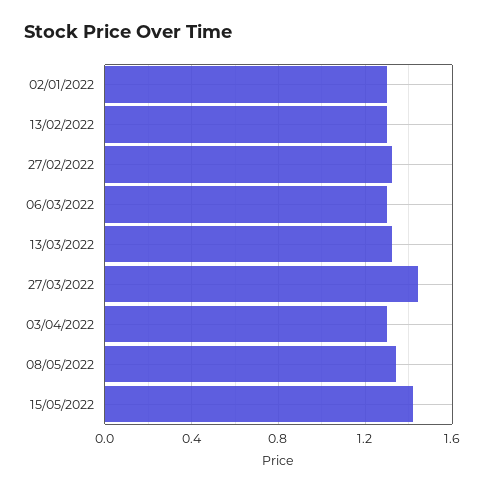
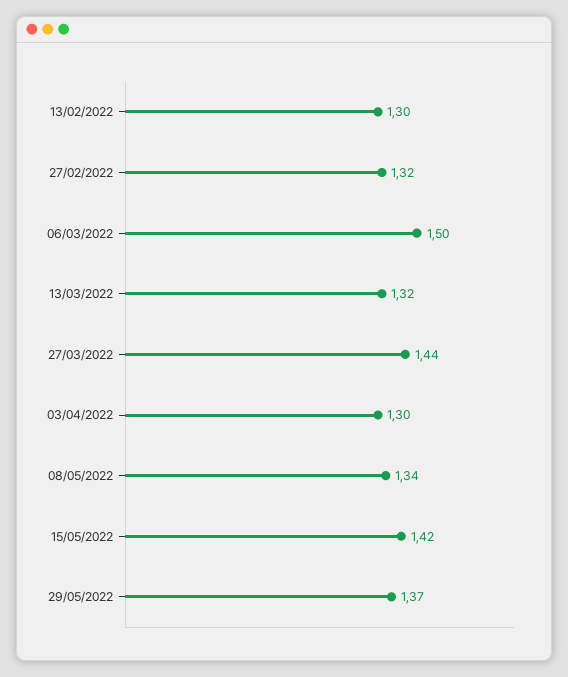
02/01/2022: 1.3 -> none
06/03/2022: 1.3 -> 1.5
29/05/2022: none -> 1.37

